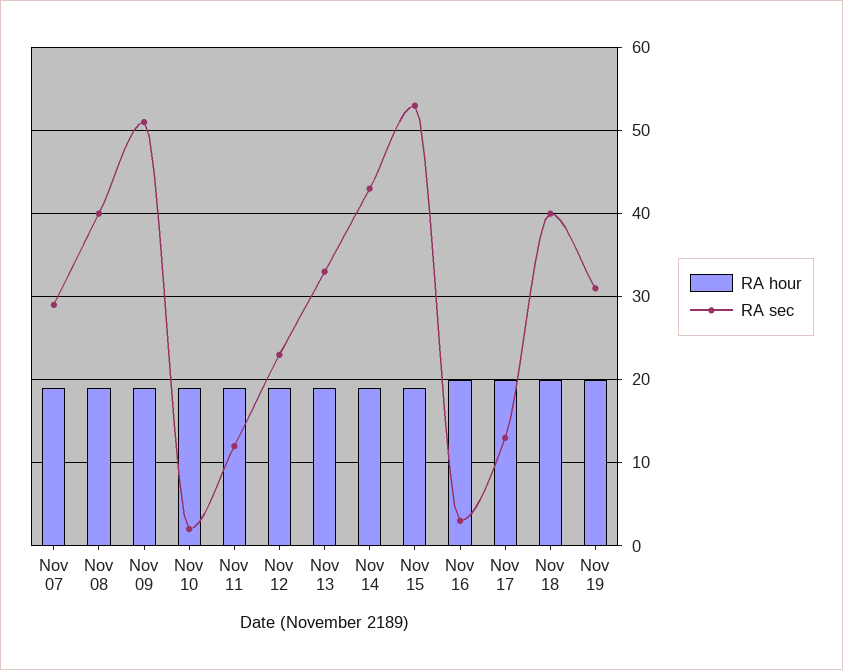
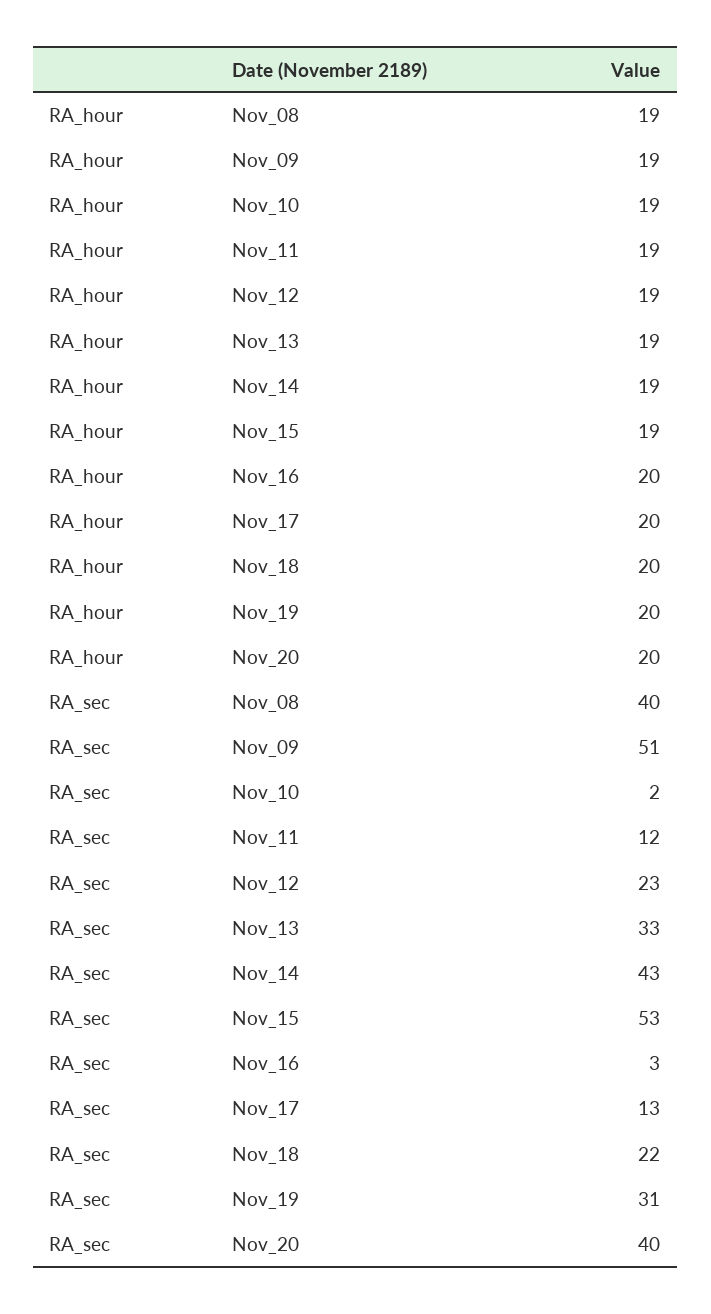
RA hour, Nov 07: 19 -> none
RA sec, Nov 07: 29 -> none
RA sec, Nov 18: 40 -> 22
RA hour, Nov_20: none -> 20
RA sec, Nov_20: none -> 40

